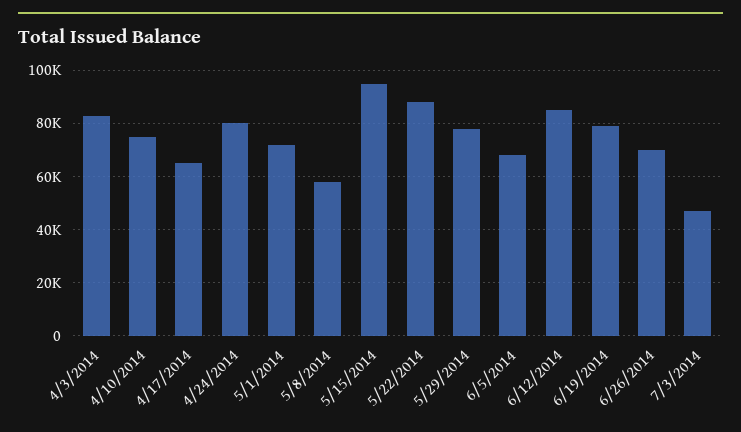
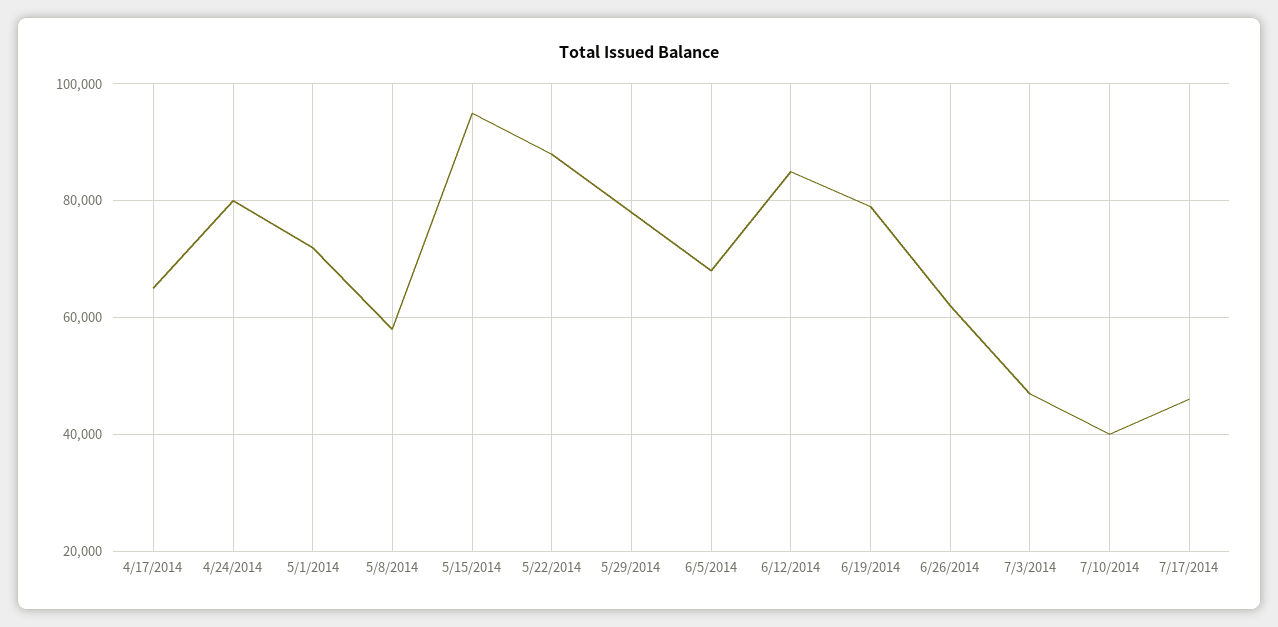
4/3/2014: 82500 -> none
4/10/2014: 75000 -> none
6/26/2014: 70000 -> 62000
7/10/2014: none -> 40000
7/17/2014: none -> 46000

